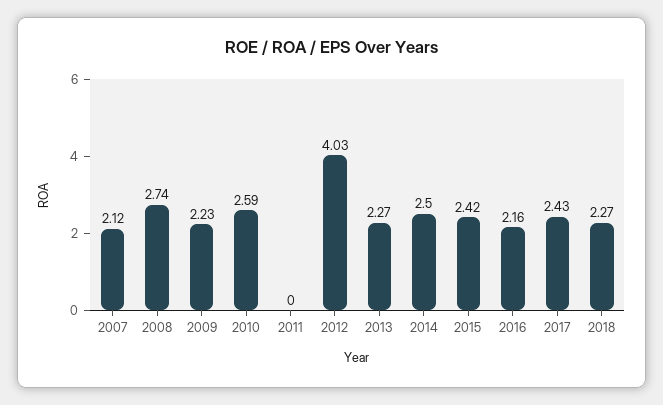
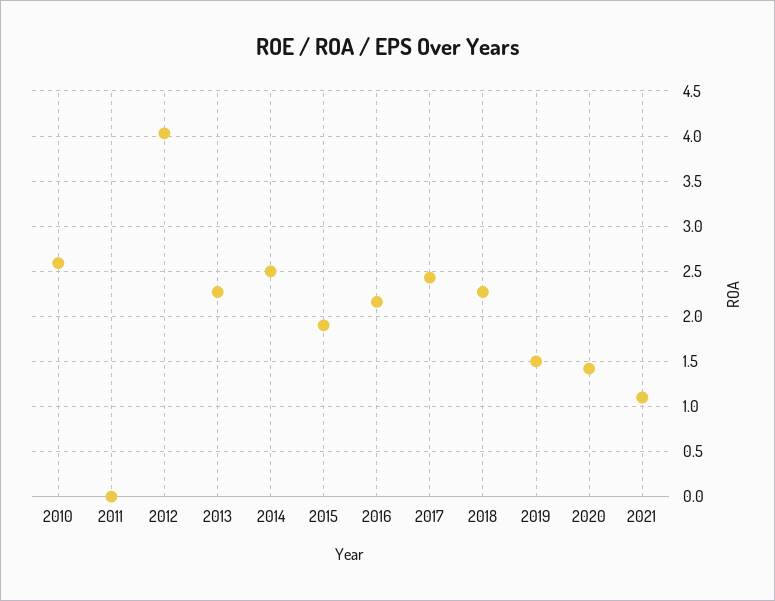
2007: 2.12 -> none
2008: 2.74 -> none
2009: 2.23 -> none
2015: 2.42 -> 1.9
2019: none -> 1.5
2020: none -> 1.4
2021: none -> 1.1

